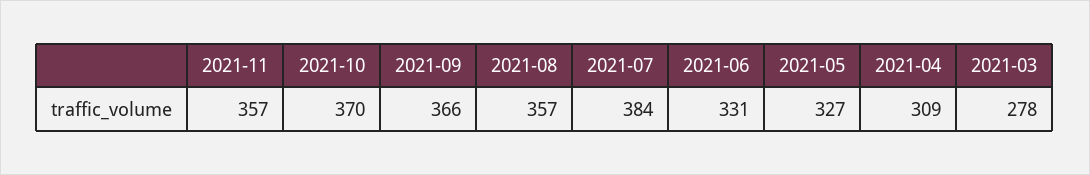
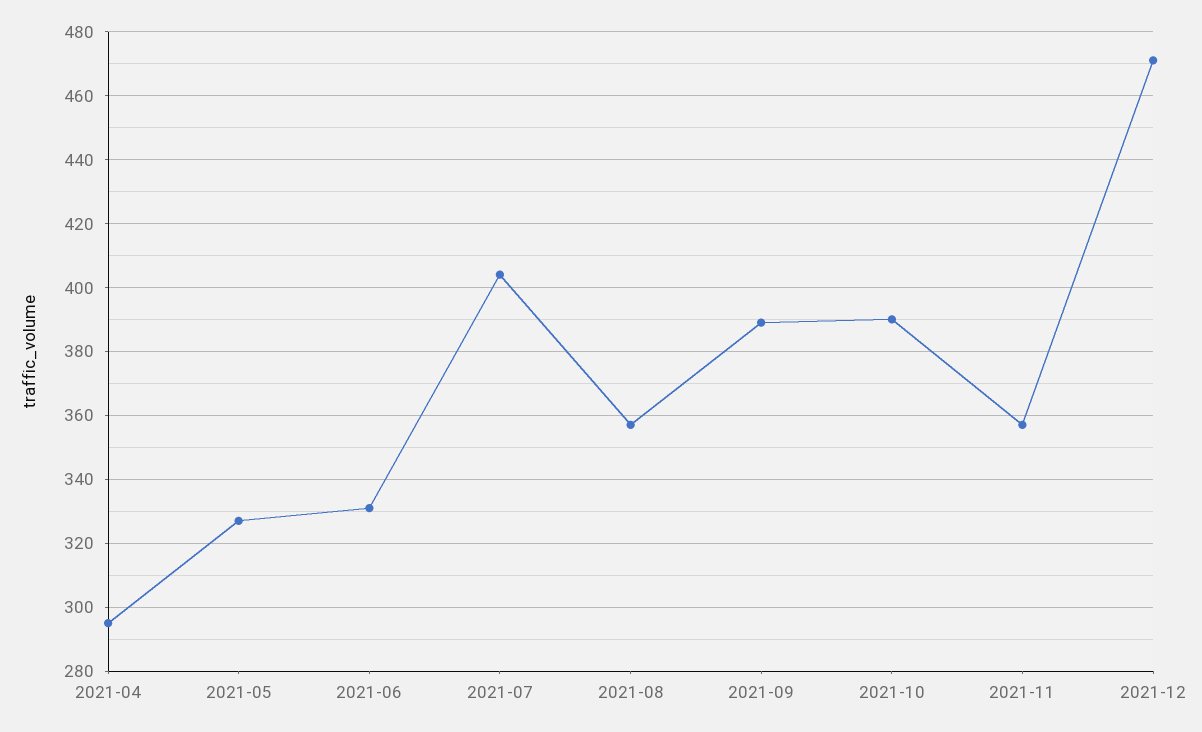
2021-10: 370 -> 390
2021-09: 366 -> 390
2021-07: 384 -> 405
2021-04: 309 -> 295
2021-03: 278 -> none
2021-12: none -> 470

